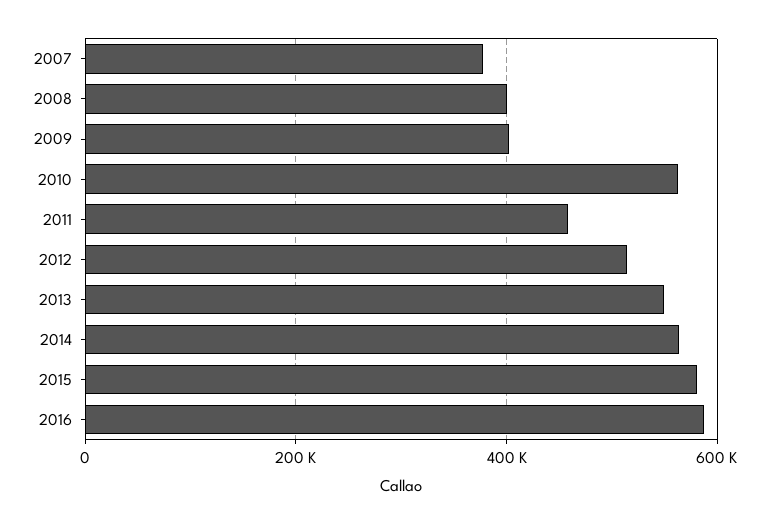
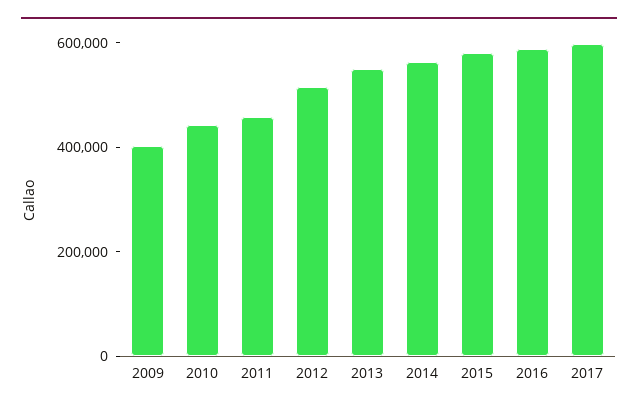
2007: 380000 -> none
2008: 400000 -> none
2010: 560000 -> 450000
2017: none -> 600000

